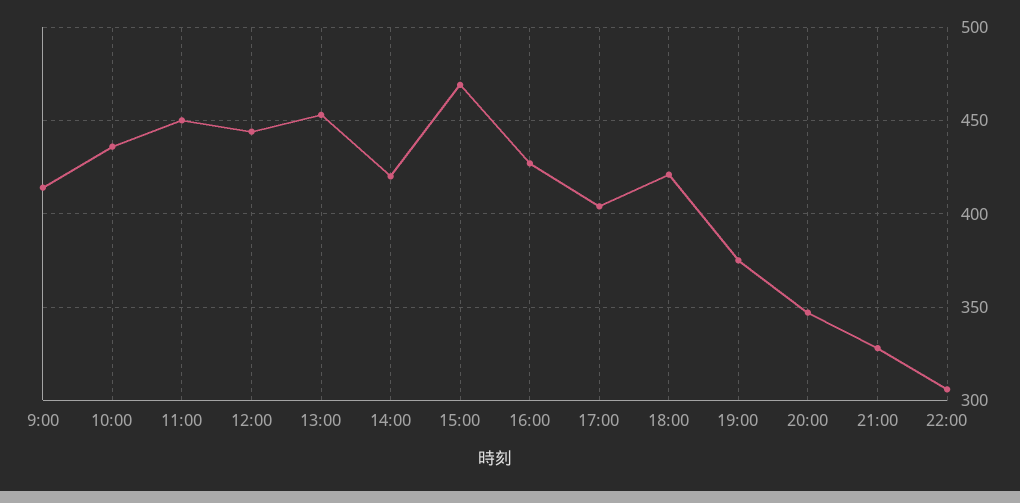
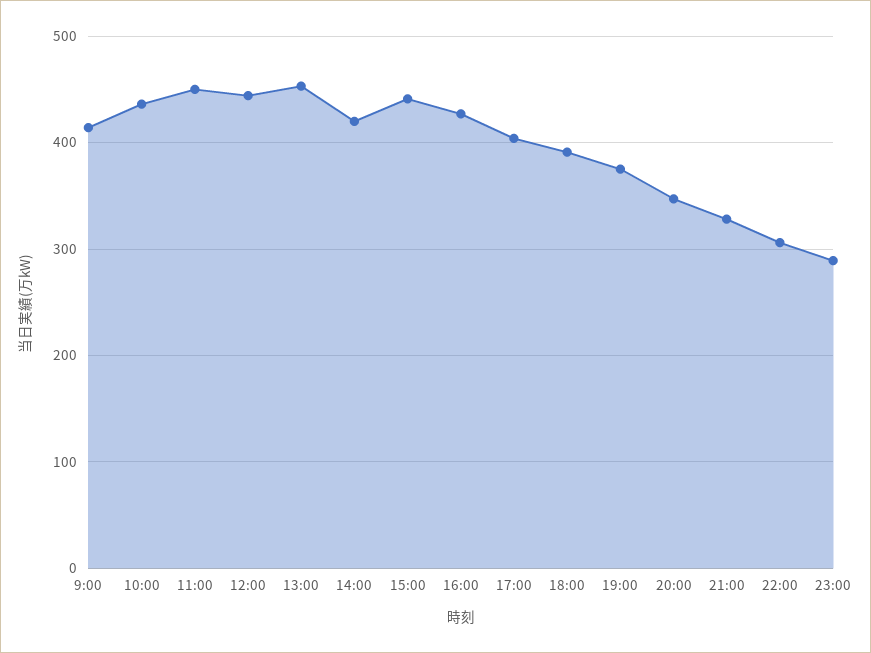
15:00: 470 -> 440
18:00: 420 -> 390
23:00: none -> 290

